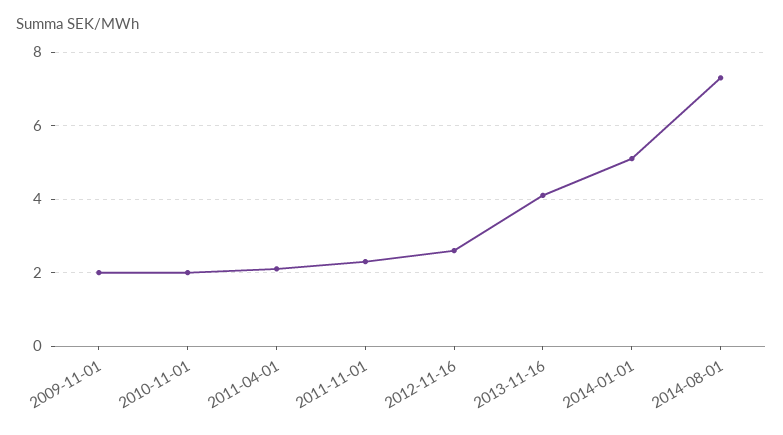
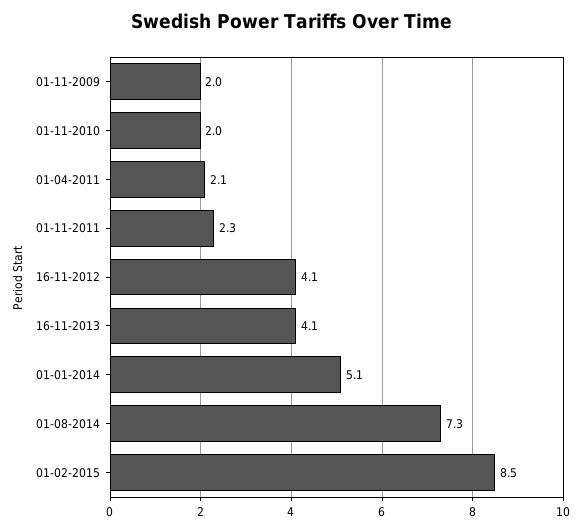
2012-11-16: 2.5 -> 4.1
01-02-2015: none -> 8.5

